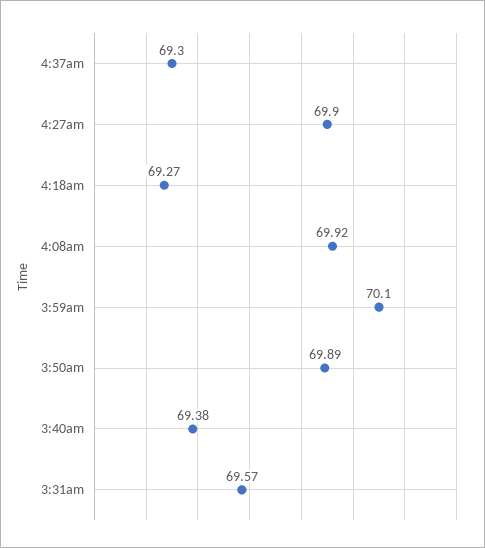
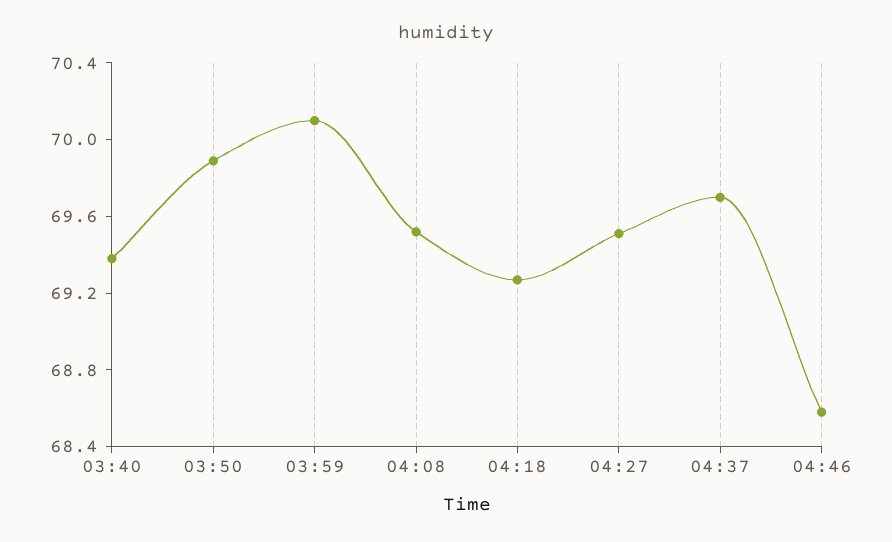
4:37am: 69.3 -> 69.7
4:27am: 69.9 -> 69.5
4:08am: 69.92 -> 69.5
3:31am: 69.57 -> none
04:46: none -> 68.6

